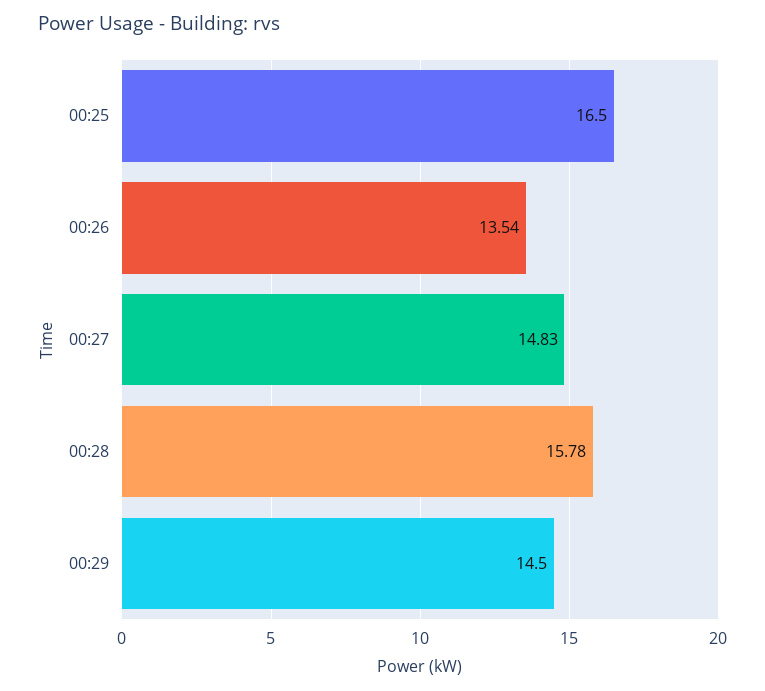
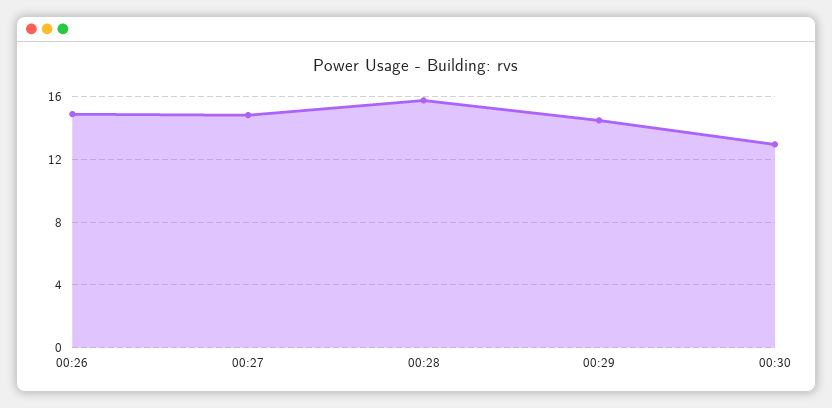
00:25: 16.5 -> none
00:26: 13.54 -> 15
00:30: none -> 13

